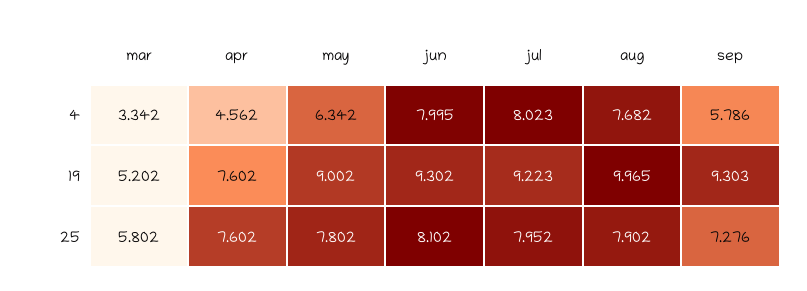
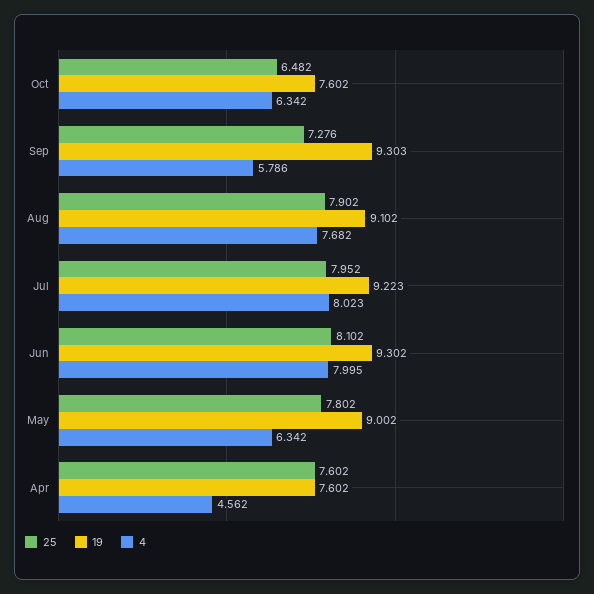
4, mar: 3.342 -> none
19, mar: 5.202 -> none
19, aug: 9.965 -> 9.102
25, mar: 5.802 -> none
25, Oct: none -> 6.482
19, Oct: none -> 7.602
4, Oct: none -> 6.342

